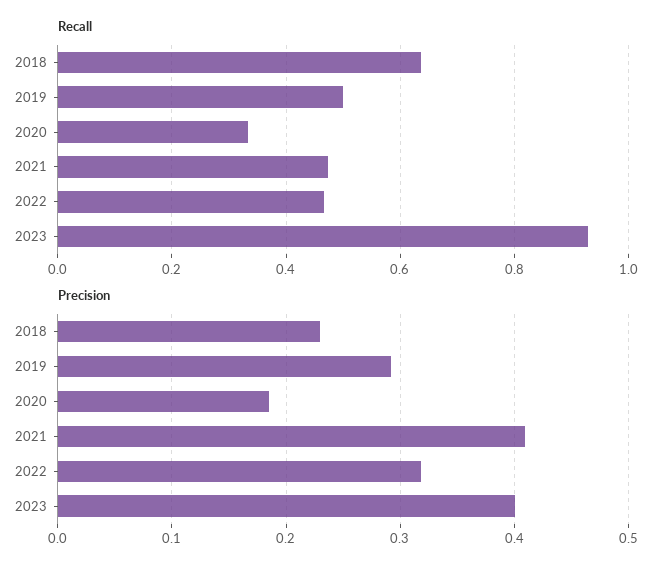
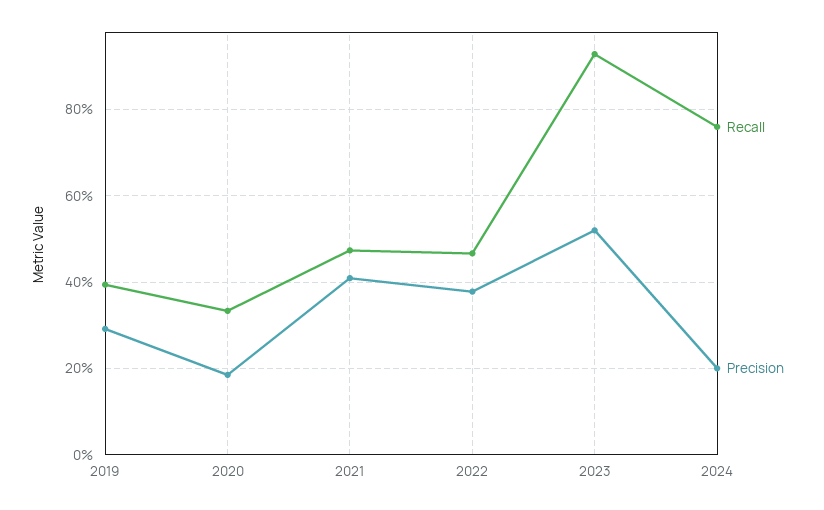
Recall, 2018: 0.64 -> none
Recall, 2019: 0.5 -> 0.4
Precision, 2018: 0.23 -> none
Precision, 2022: 0.32 -> 0.38
Precision, 2023: 0.4 -> 0.52
Recall, 2024: none -> 0.76
Precision, 2024: none -> 0.2

